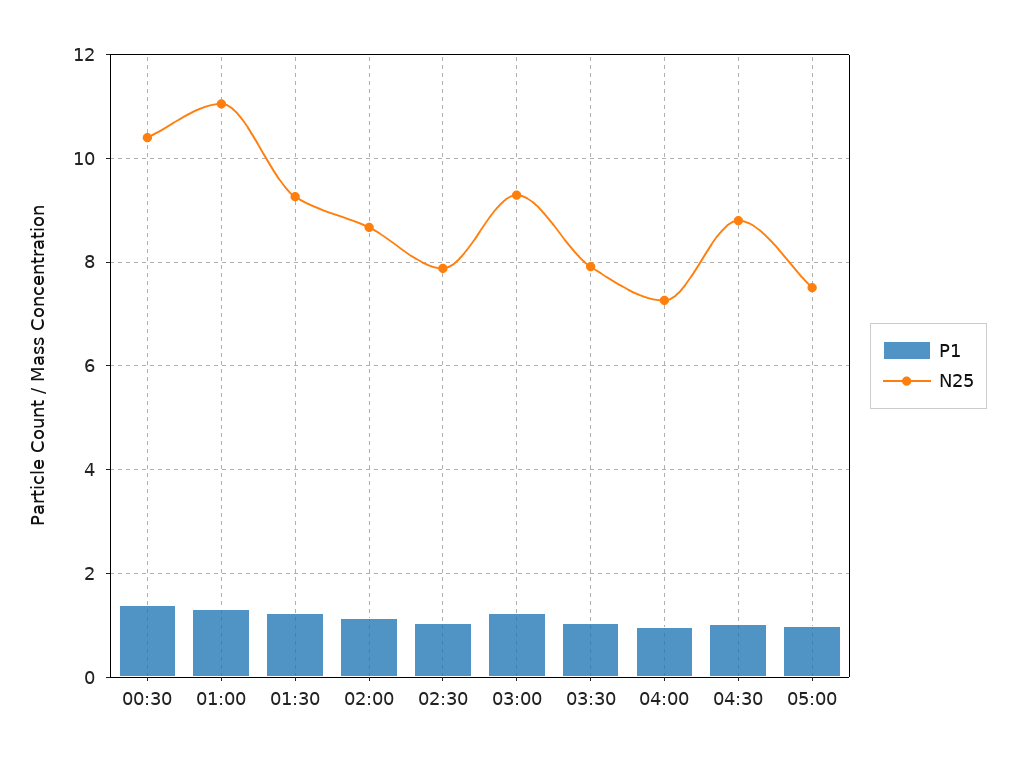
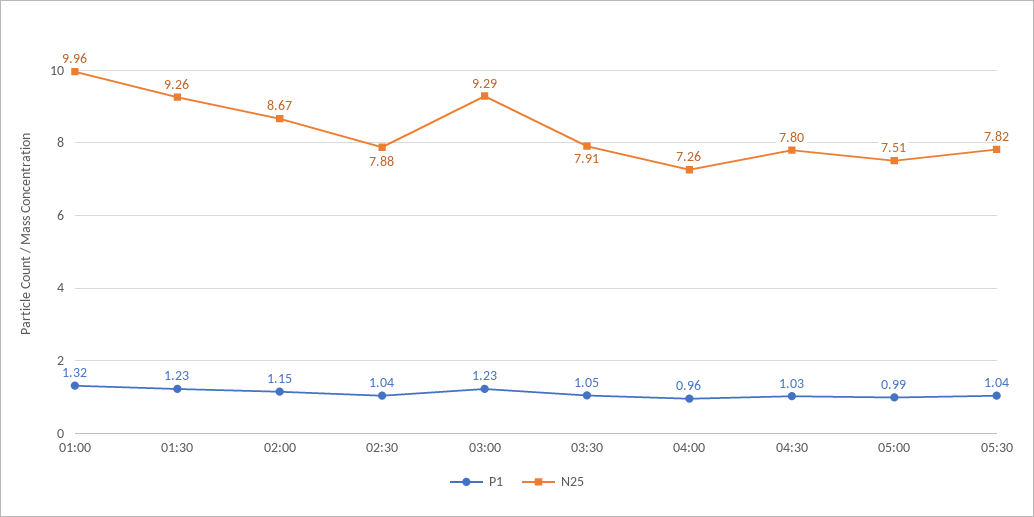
P1, 00:30: 1.4 -> none
N25, 00:30: 10.4 -> none
N25, 01:00: 11 -> 9.96
N25, 04:30: 8.8 -> 7.8
P1, 05:30: none -> 1.04
N25, 05:30: none -> 7.82

